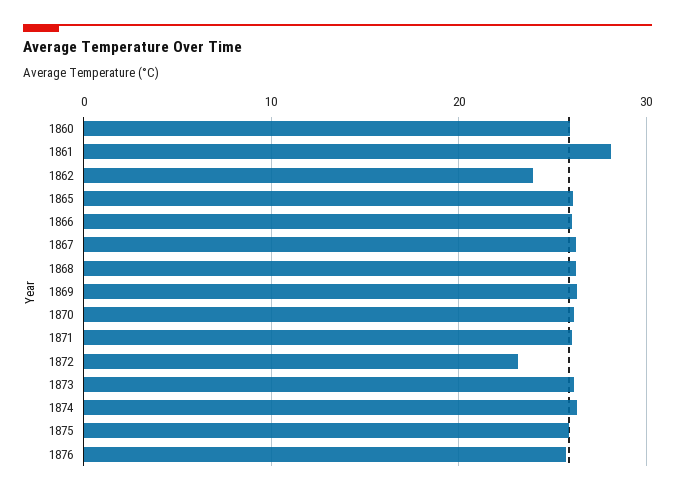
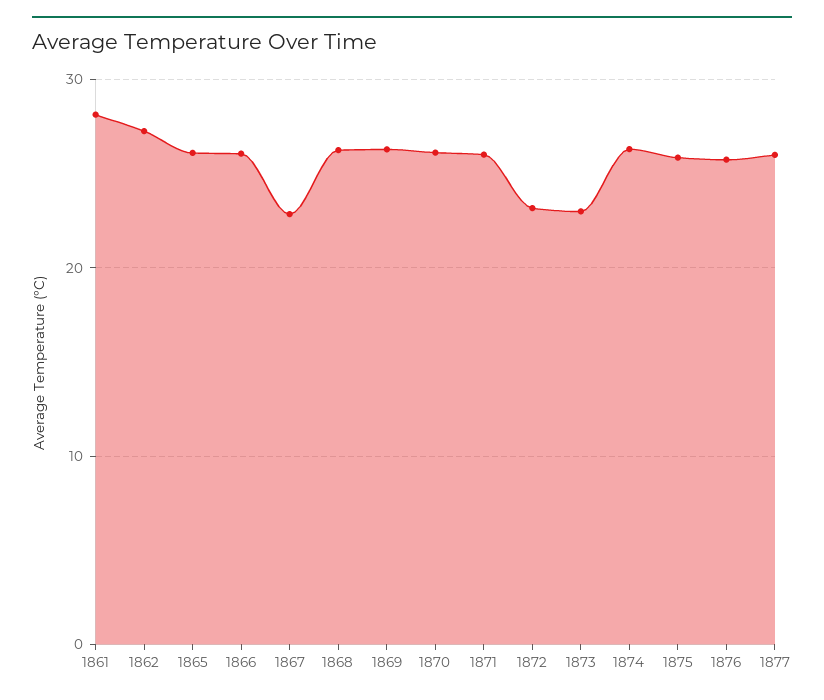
1860: 26 -> none
1862: 24 -> 27
1867: 26 -> 23
1873: 26 -> 23
1877: none -> 26

